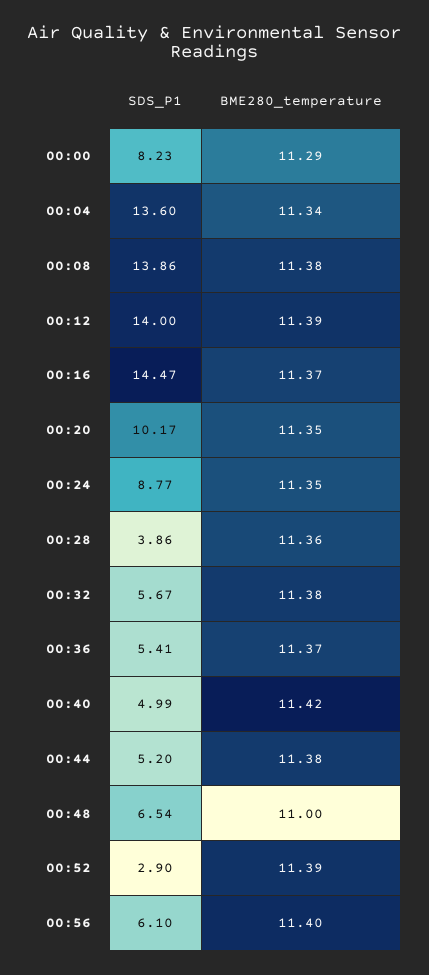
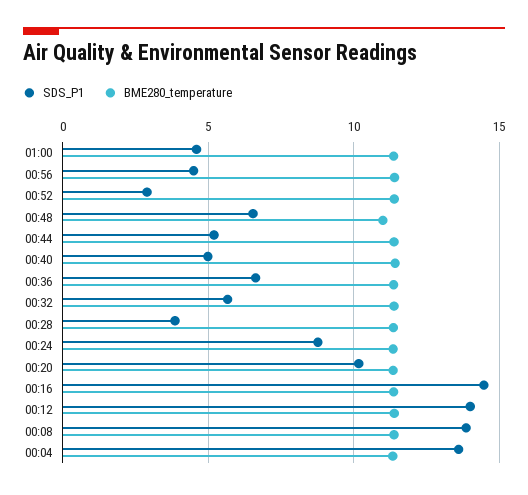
SDS_P1, 00:00: 8.23 -> none
BME280_temperature, 00:00: 11.29 -> none
SDS_P1, 00:36: 5.41 -> 6.5
SDS_P1, 00:56: 6.1 -> 4.5
SDS_P1, 01:00: none -> 4.5
BME280_temperature, 01:00: none -> 11.5

